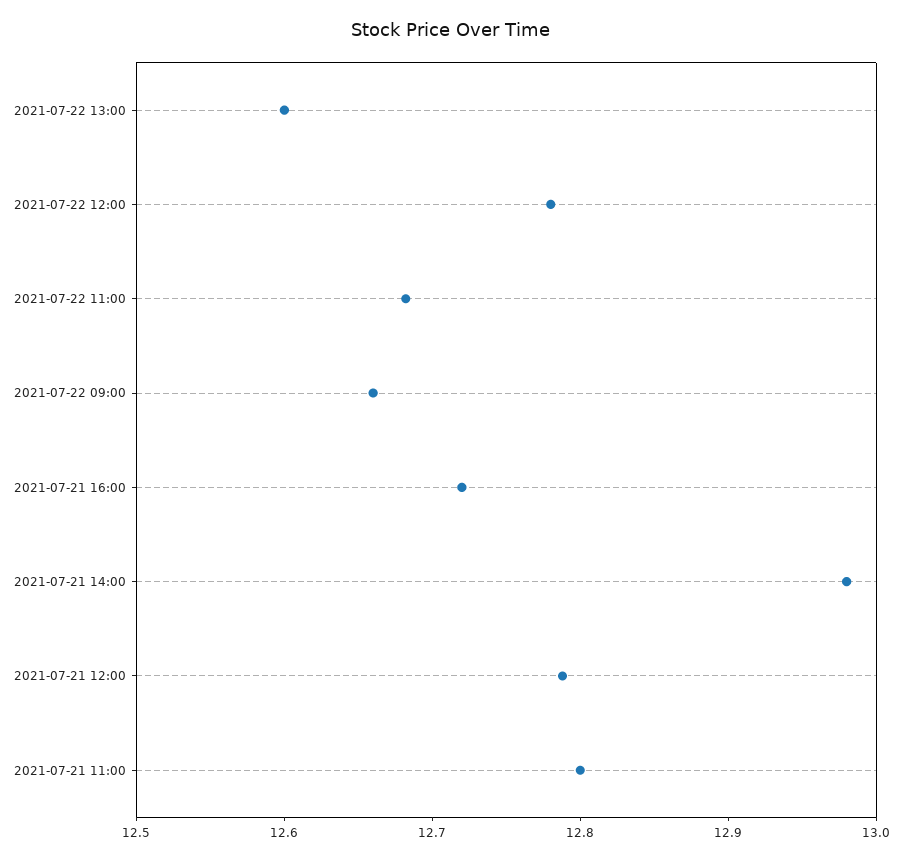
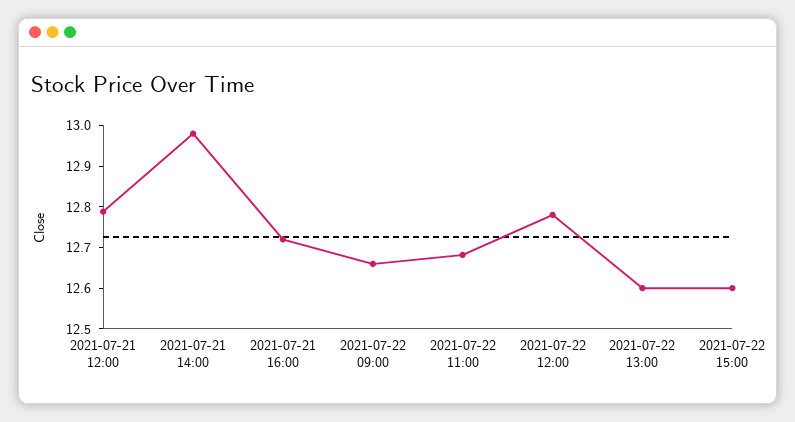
2021-07-21 11:00: 12.8 -> none
2021-07-22 15:00: none -> 12.6

